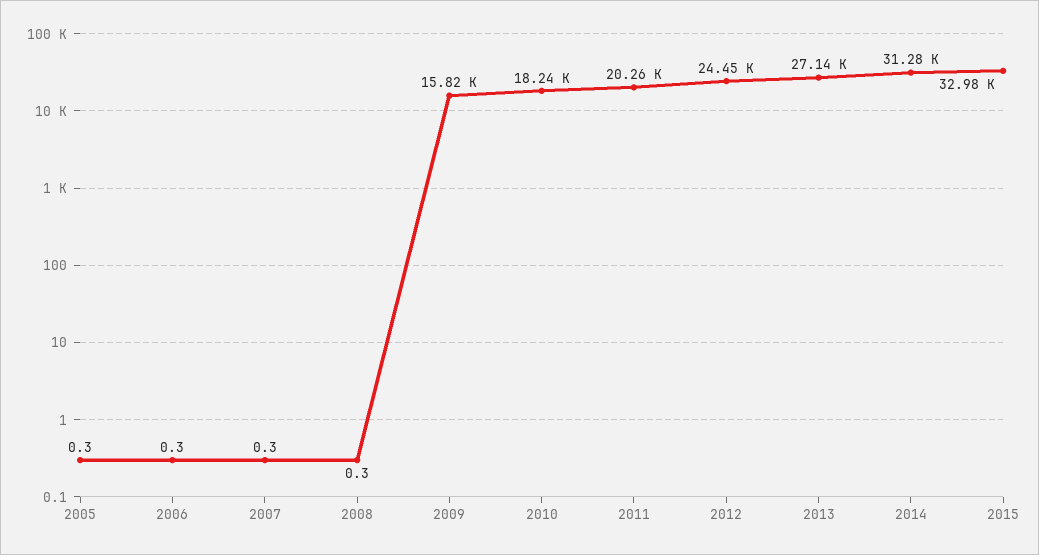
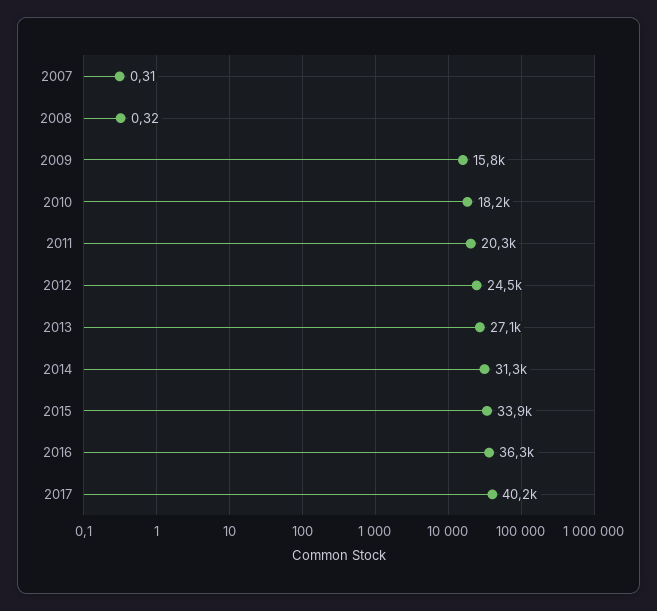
2005: 0.3 -> none
2006: 0.3 -> none
2015: 32980 -> 33900
2016: none -> 36300
2017: none -> 40200

